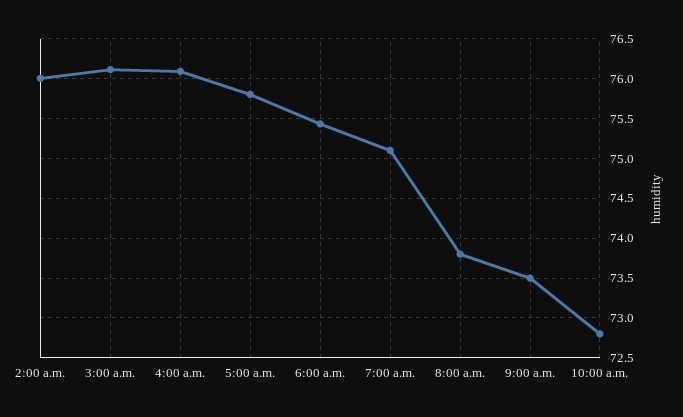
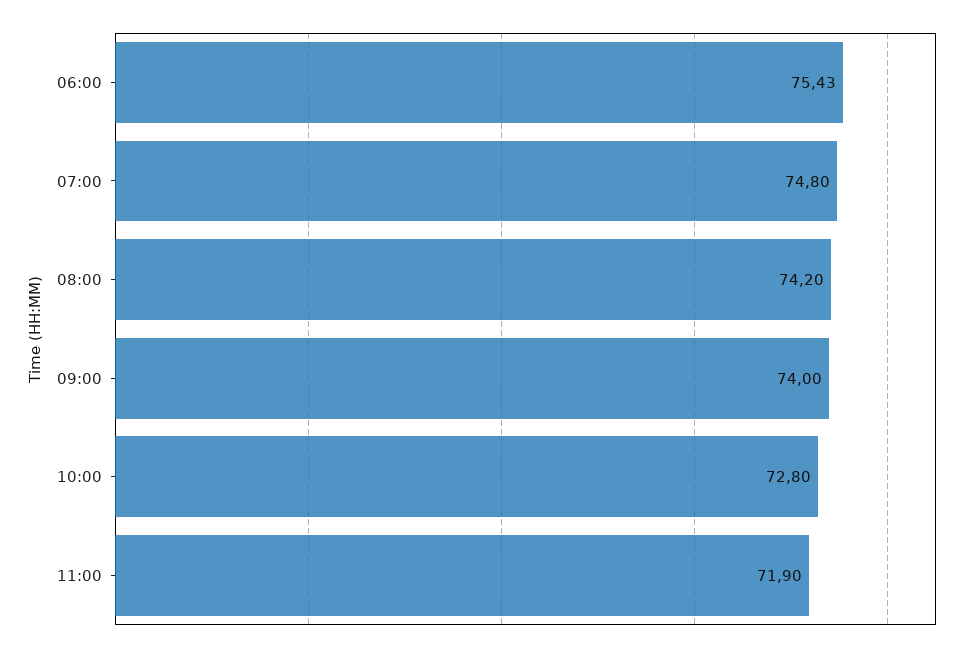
2:00 a.m.: 76 -> none
3:00 a.m.: 76.1 -> none
4:00 a.m.: 76.1 -> none
5:00 a.m.: 75.8 -> none
7:00 a.m.: 75.1 -> 74.8
8:00 a.m.: 73.8 -> 74.2
9:00 a.m.: 73.5 -> 74
11:00: none -> 71.9

